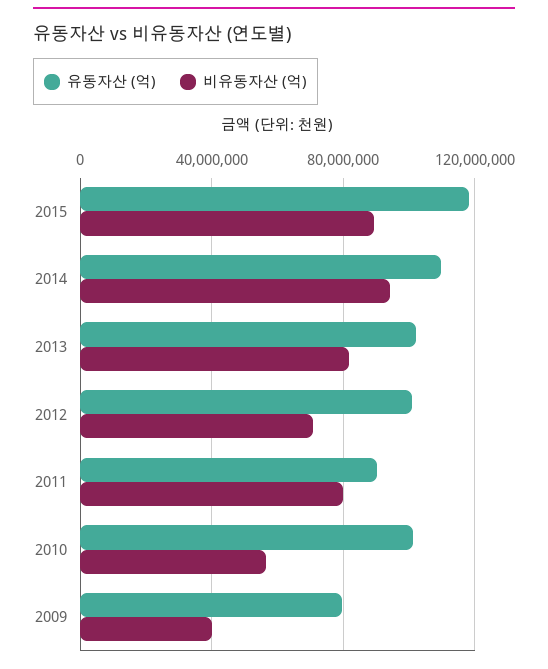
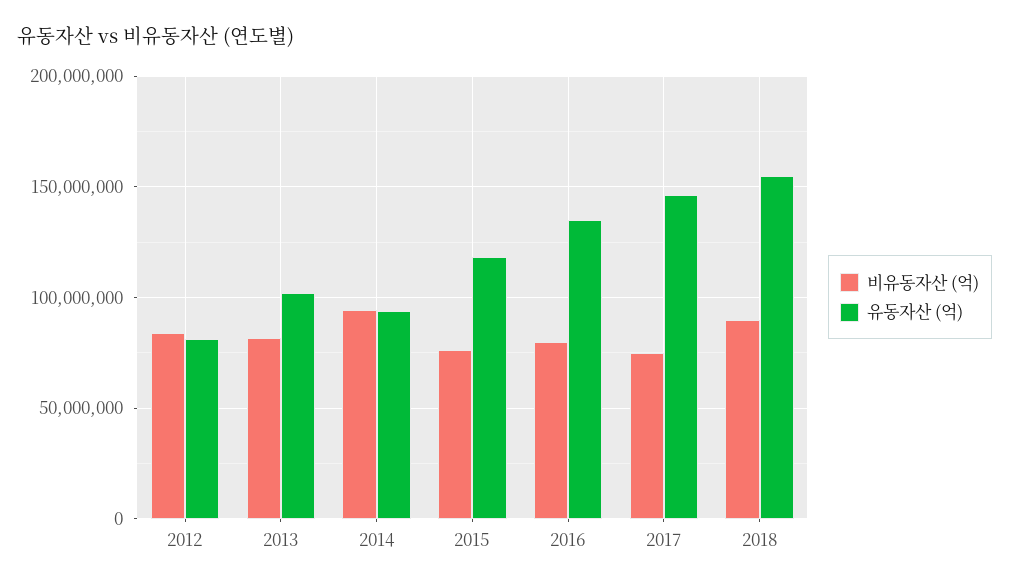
비유동자산 (억), 2015: 90000000 -> 75000000
유동자산 (억), 2014: 110000000 -> 95000000
유동자산 (억), 2012: 100000000 -> 80000000
비유동자산 (억), 2012: 70000000 -> 85000000
유동자산 (억), 2011: 90000000 -> none
비유동자산 (억), 2011: 80000000 -> none
유동자산 (억), 2010: 100000000 -> none
비유동자산 (억), 2010: 55000000 -> none
유동자산 (억), 2009: 80000000 -> none
비유동자산 (억), 2009: 40000000 -> none
비유동자산 (억), 2016: none -> 80000000
유동자산 (억), 2016: none -> 135000000
비유동자산 (억), 2017: none -> 75000000
유동자산 (억), 2017: none -> 145000000
비유동자산 (억), 2018: none -> 90000000
유동자산 (억), 2018: none -> 155000000

